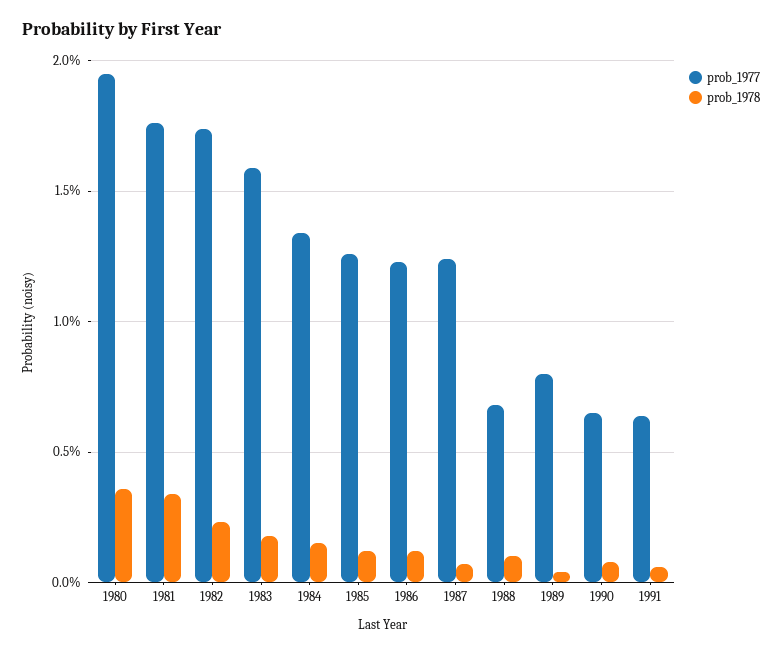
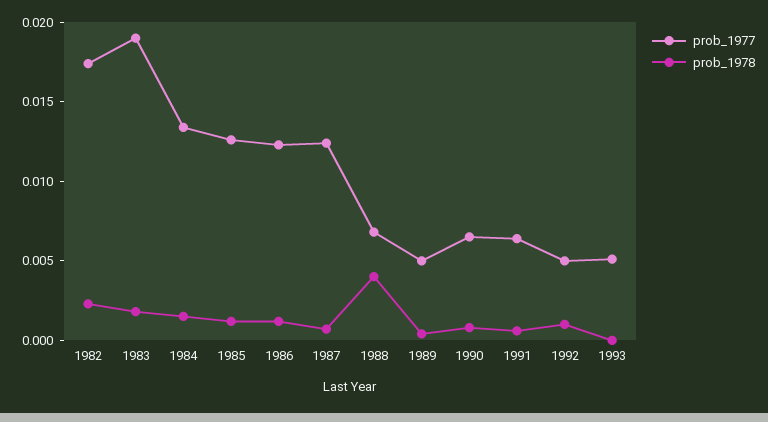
prob_1977, 1980: 0.0195 -> none
prob_1978, 1980: 0.0035 -> none
prob_1977, 1981: 0.0175 -> none
prob_1978, 1981: 0.0035 -> none
prob_1977, 1983: 0.016 -> 0.019
prob_1978, 1988: 0.001 -> 0.004
prob_1977, 1989: 0.008 -> 0.005
prob_1977, 1992: none -> 0.005
prob_1978, 1992: none -> 0.001
prob_1977, 1993: none -> 0.005
prob_1978, 1993: none -> 0

